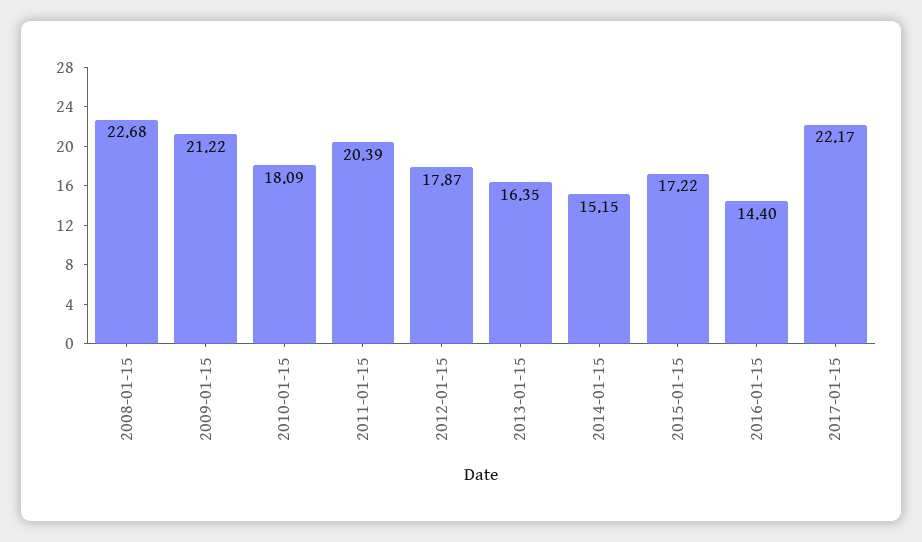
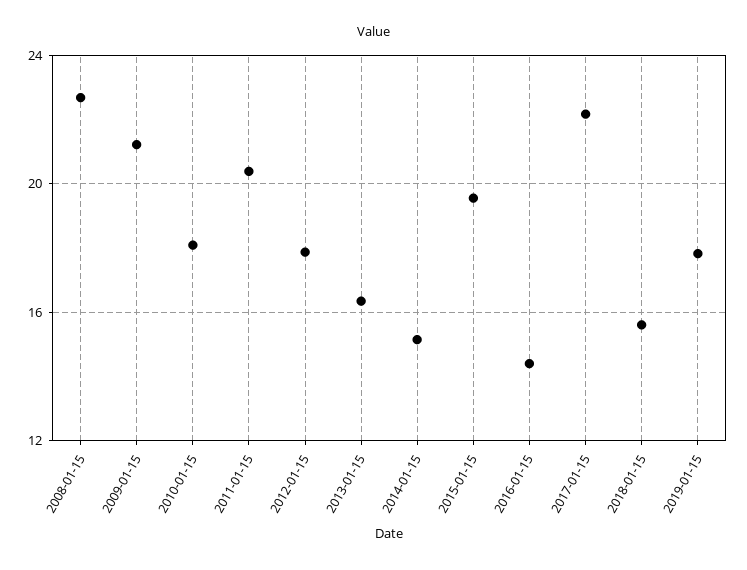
2015-01-15: 17.22 -> 19.5
2018-01-15: none -> 15.5
2019-01-15: none -> 18

